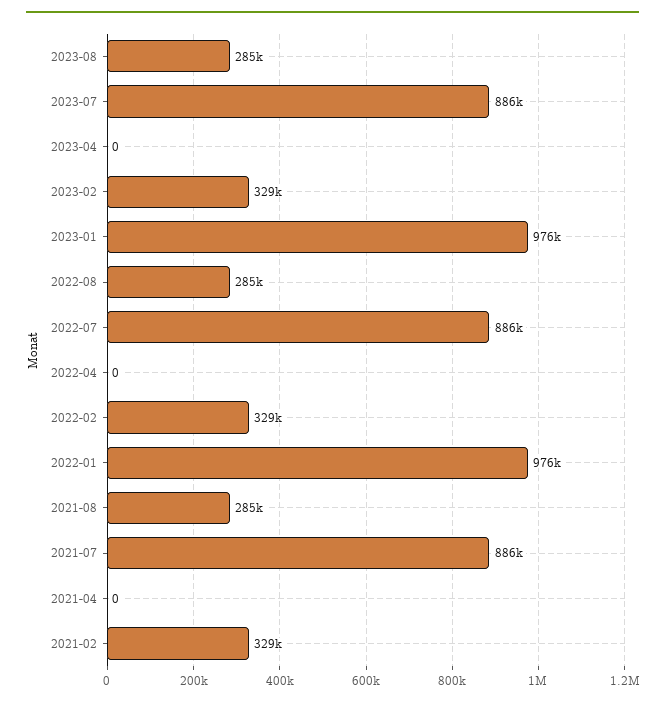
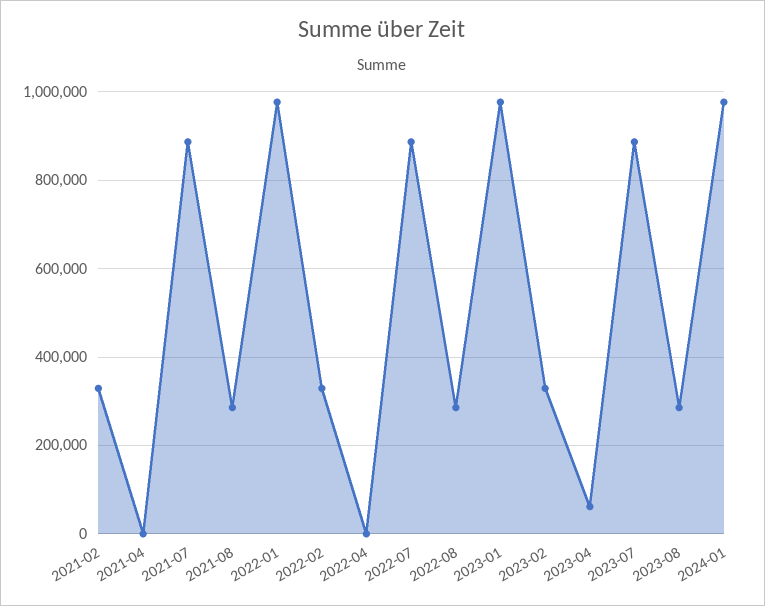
2023-04: 0 -> 60000
2024-01: none -> 980000

